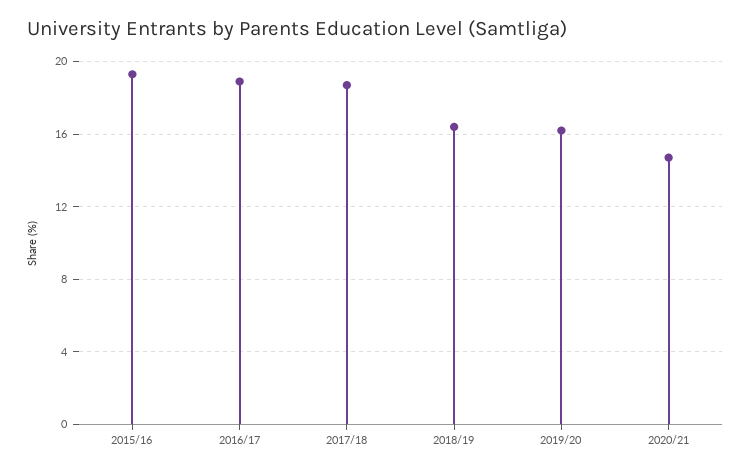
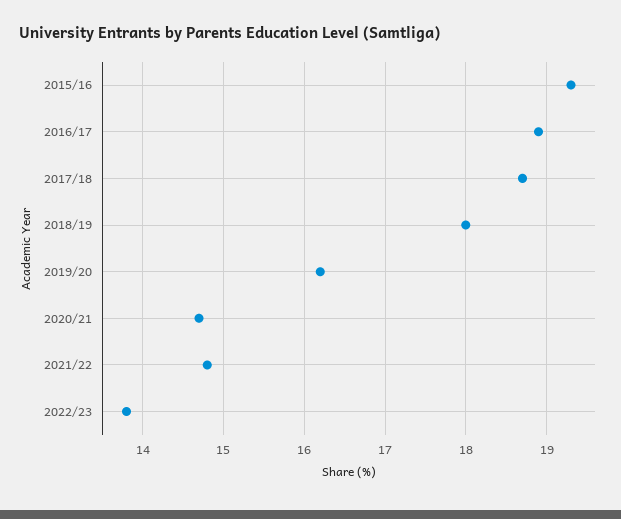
2018/19: 16.5 -> 18
2021/22: none -> 14.8
2022/23: none -> 13.8

